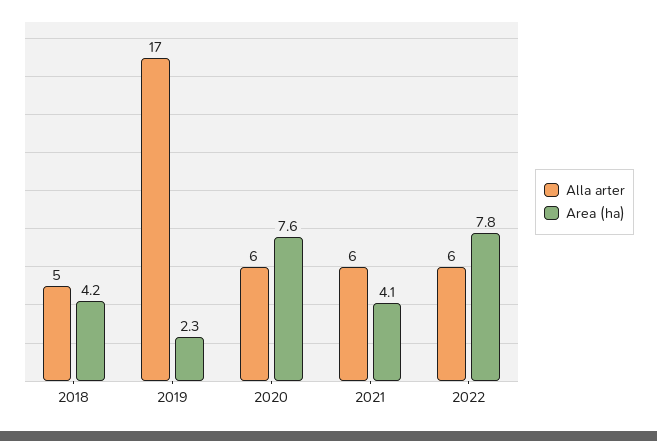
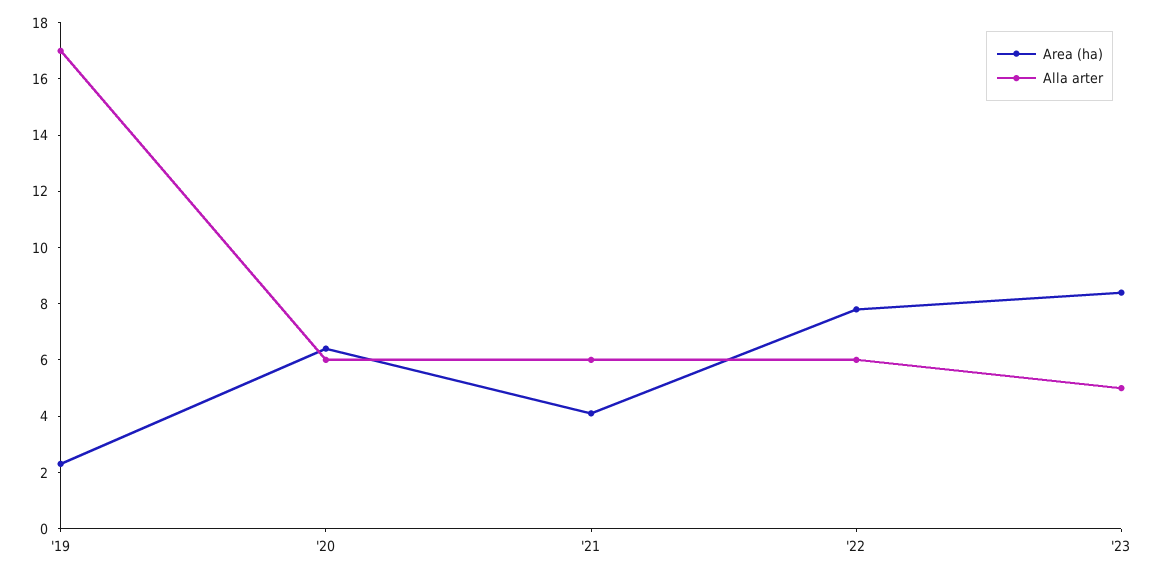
Alla arter, 2018: 5 -> none
Area (ha), 2018: 4.2 -> none
Area (ha), 2020: 7.6 -> 6.5
Area (ha), '23: none -> 8.5
Alla arter, '23: none -> 5

